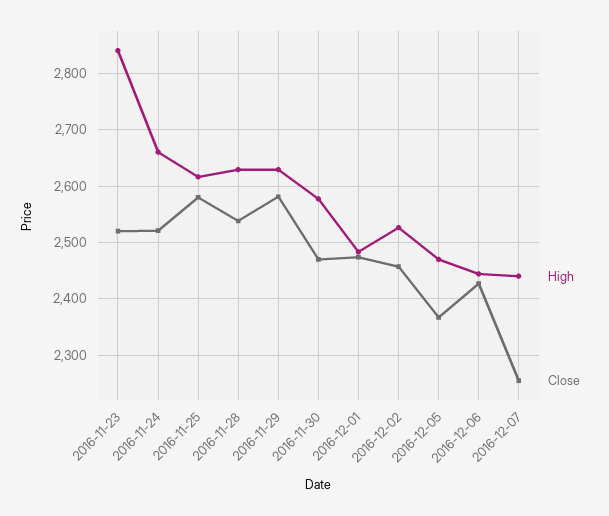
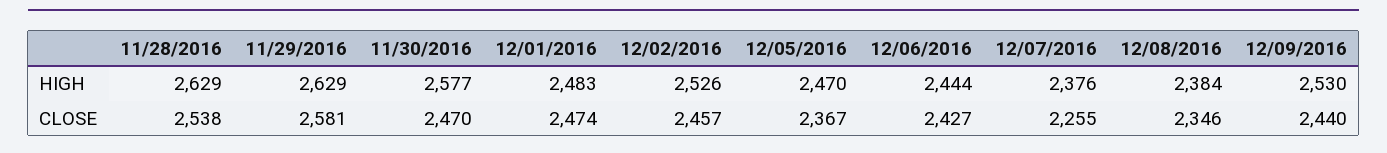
High, 2016-11-23: 2840 -> none
Close, 2016-11-23: 2520 -> none
High, 2016-11-24: 2660 -> none
Close, 2016-11-24: 2520 -> none
High, 2016-11-25: 2620 -> none
Close, 2016-11-25: 2580 -> none
High, 2016-12-07: 2440 -> 2376
High, 12/08/2016: none -> 2384
High, 12/09/2016: none -> 2530
Close, 12/08/2016: none -> 2346
Close, 12/09/2016: none -> 2440

